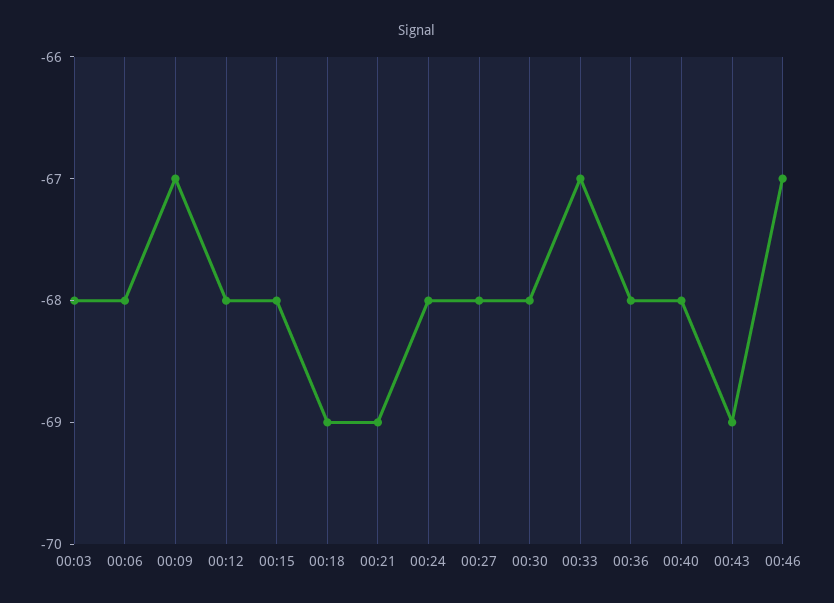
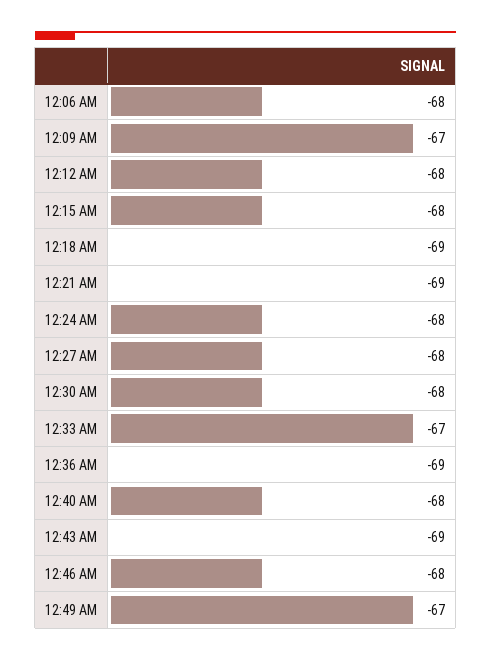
00:03: -68 -> none
00:36: -68 -> -69
00:46: -67 -> -68
12:49 AM: none -> -67

